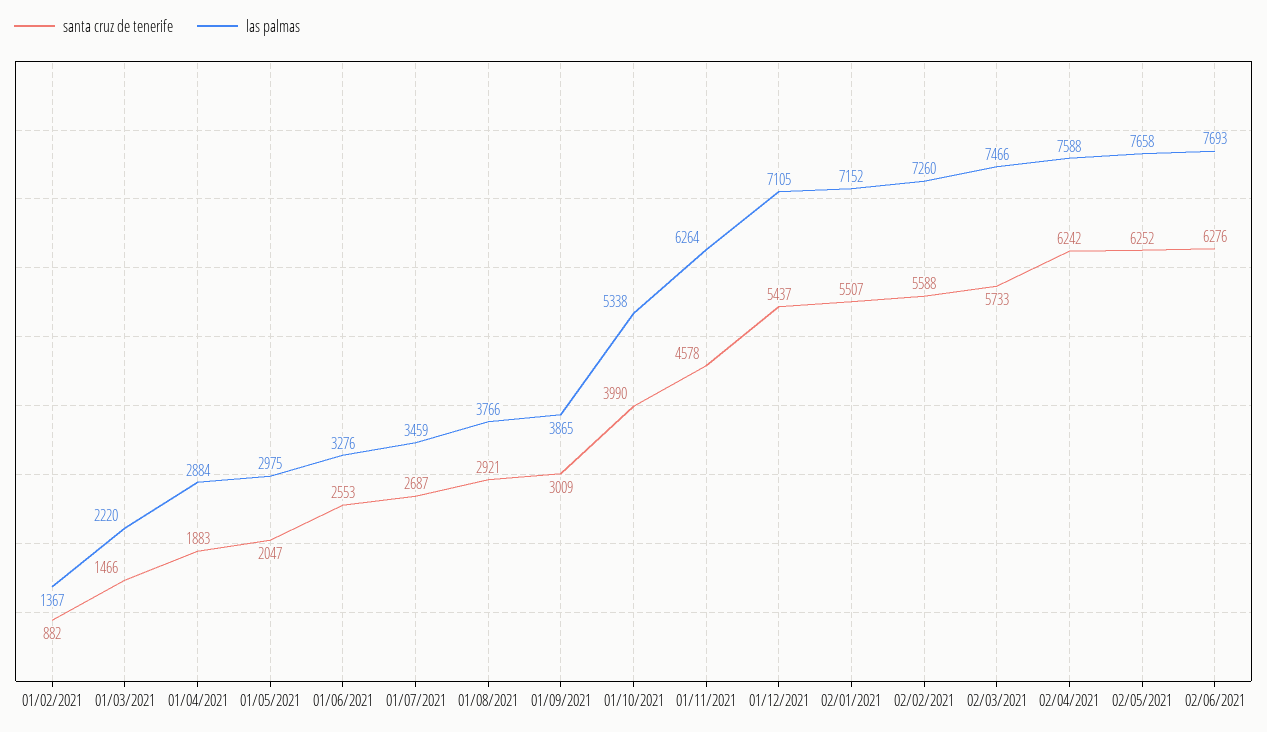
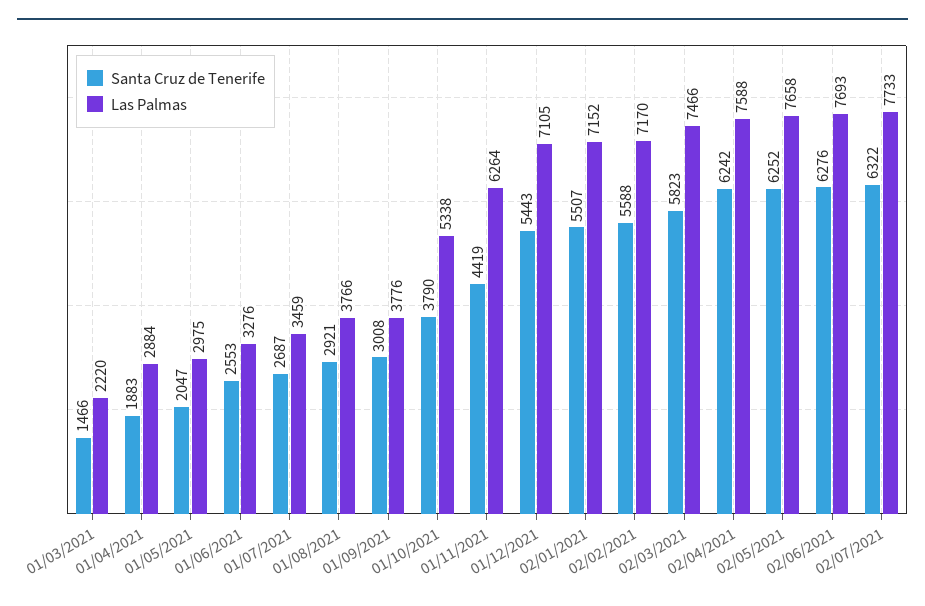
santa cruz de tenerife, 01/02/2021: 882 -> none
las palmas, 01/02/2021: 1367 -> none
santa cruz de tenerife, 01/09/2021: 3009 -> 3008
las palmas, 01/09/2021: 3865 -> 3776
santa cruz de tenerife, 01/10/2021: 3990 -> 3790
santa cruz de tenerife, 01/11/2021: 4578 -> 4419
santa cruz de tenerife, 01/12/2021: 5437 -> 5443
las palmas, 02/02/2021: 7260 -> 7170
santa cruz de tenerife, 02/03/2021: 5733 -> 5823
santa cruz de tenerife, 02/07/2021: none -> 6322
las palmas, 02/07/2021: none -> 7733

